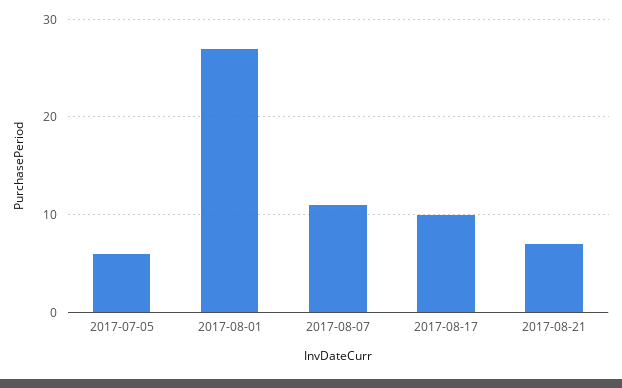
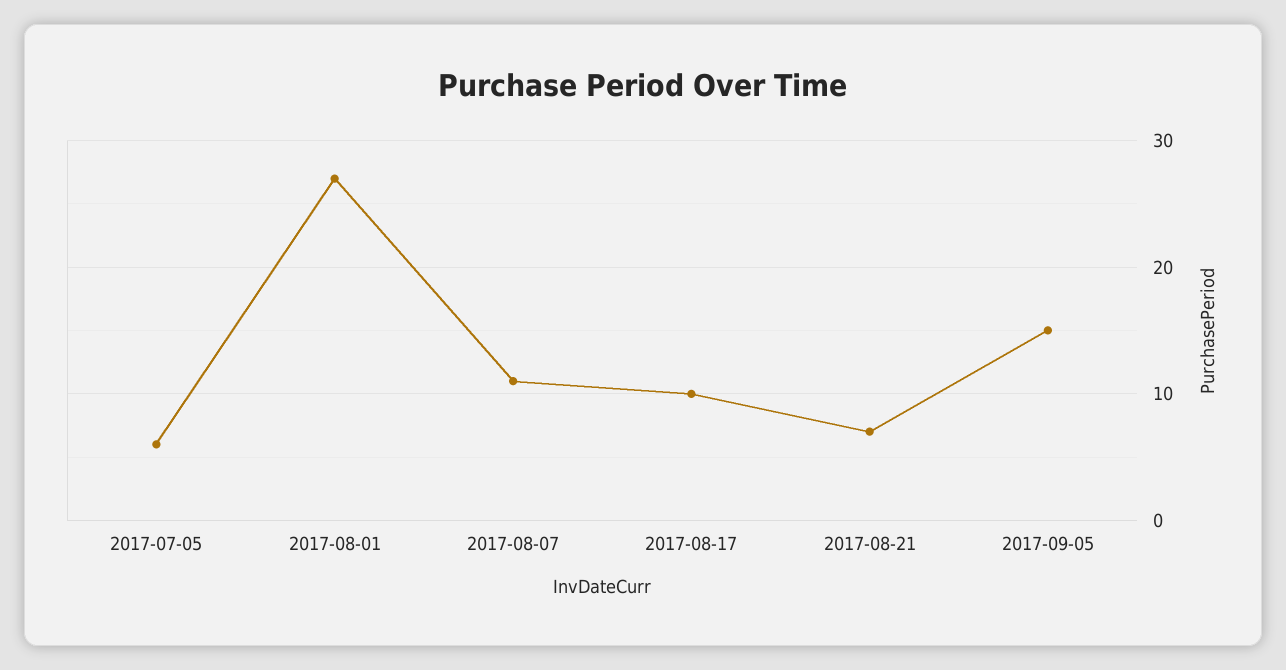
2017-09-05: none -> 15

